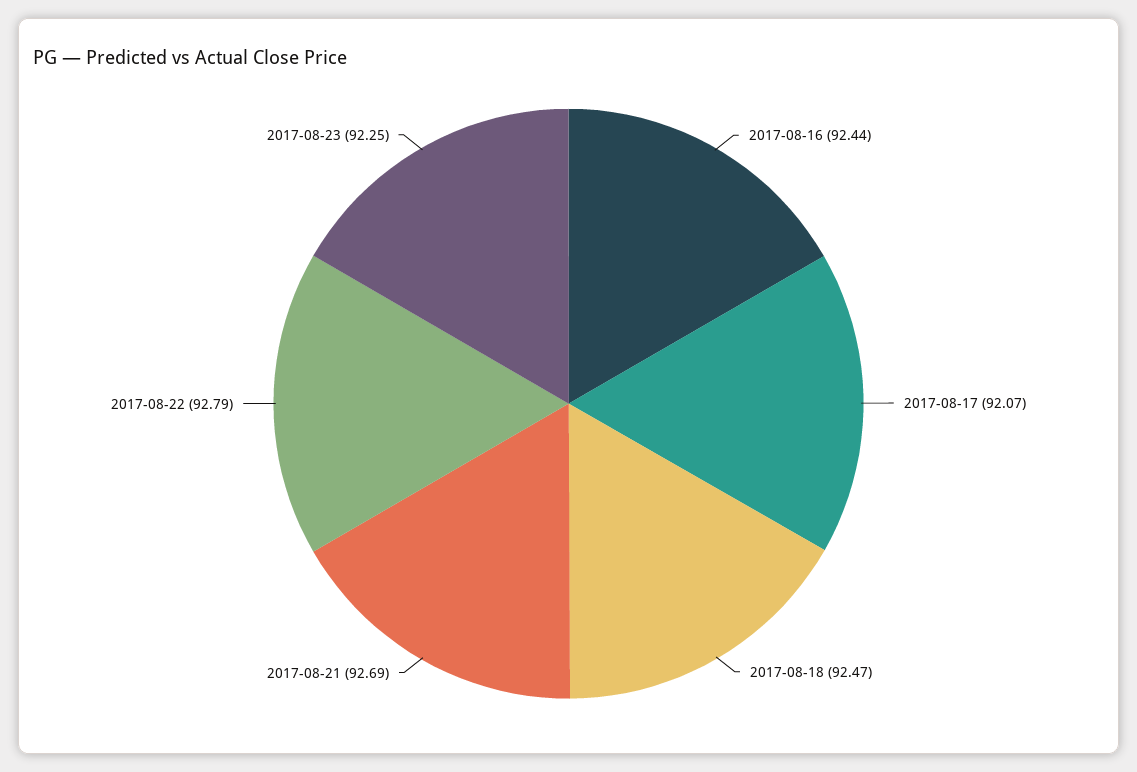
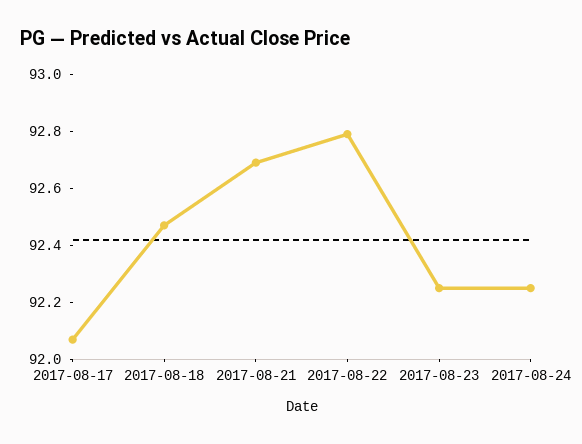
2017-08-16: 92.44 -> none
2017-08-24: none -> 92.25

